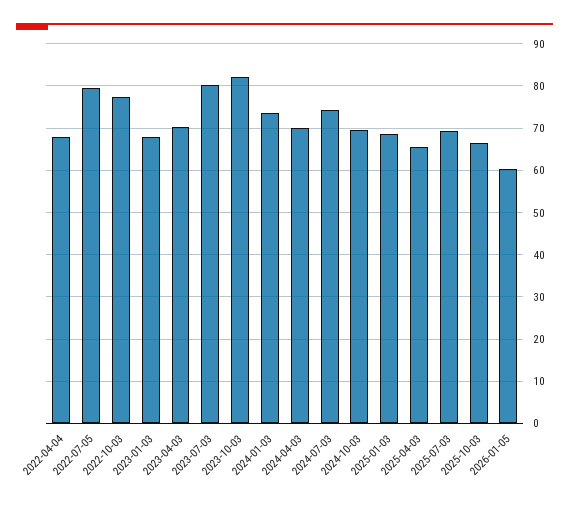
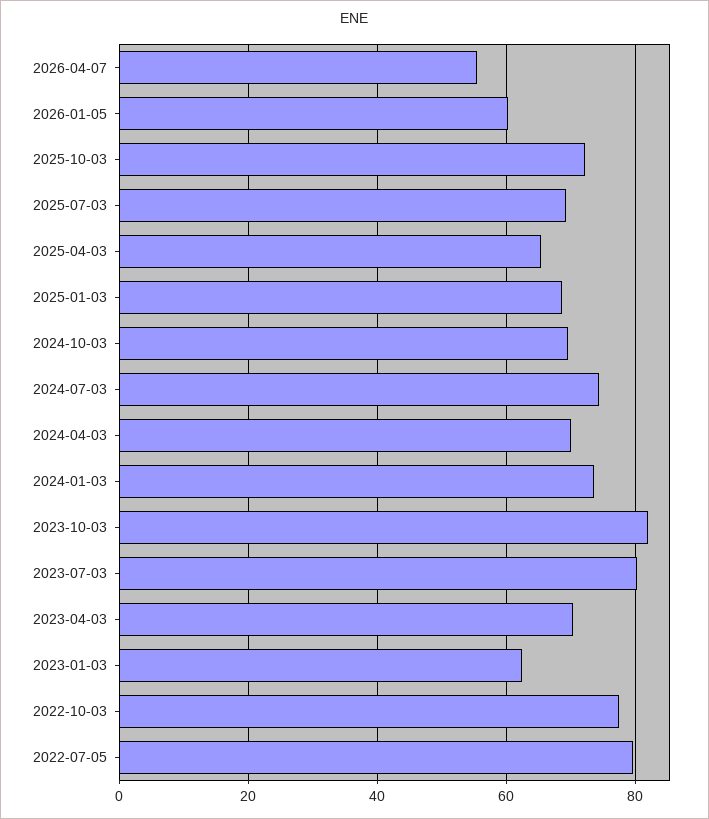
2022-04-04: 68 -> none
2023-01-03: 68 -> 62
2025-10-03: 66 -> 72
2026-04-07: none -> 56

